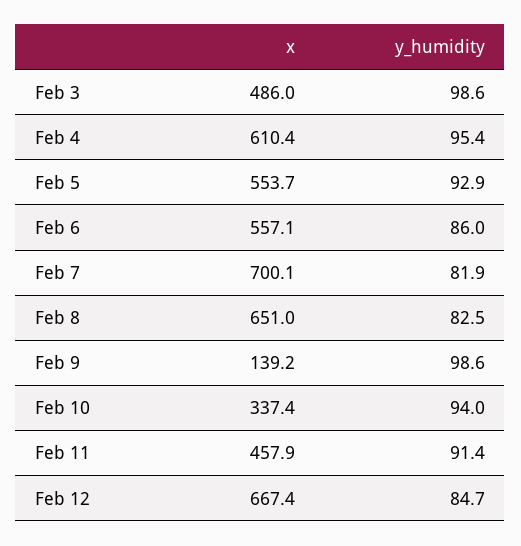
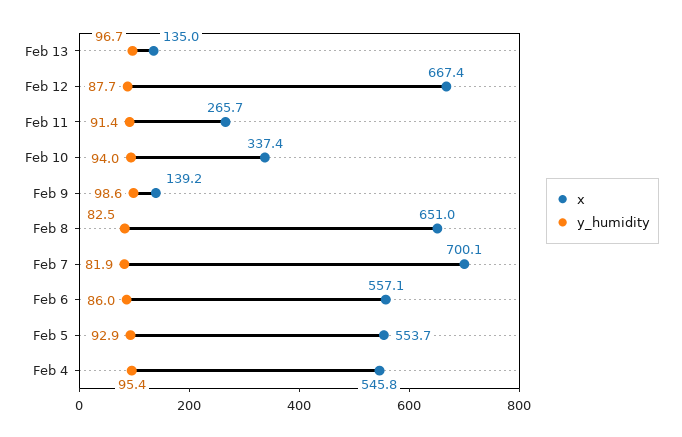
x, Feb 3: 486 -> none
y_humidity, Feb 3: 98.6 -> none
x, Feb 4: 610.4 -> 545.8
x, Feb 11: 457.9 -> 265.7
y_humidity, Feb 12: 84.7 -> 87.7
x, Feb 13: none -> 135
y_humidity, Feb 13: none -> 96.7

